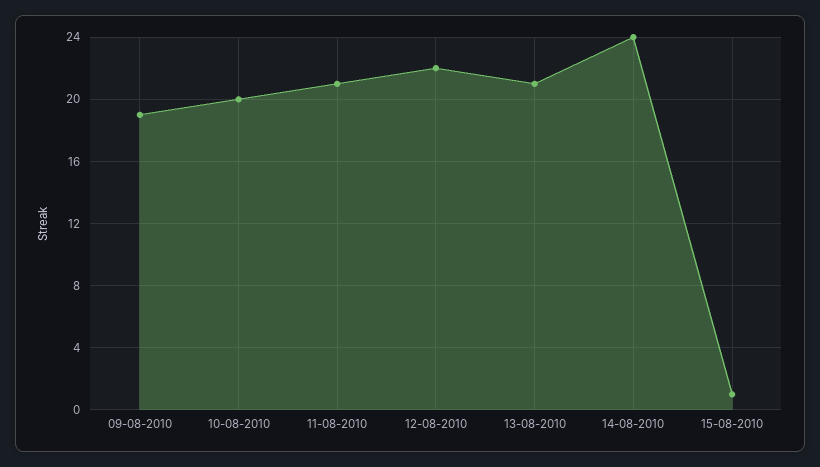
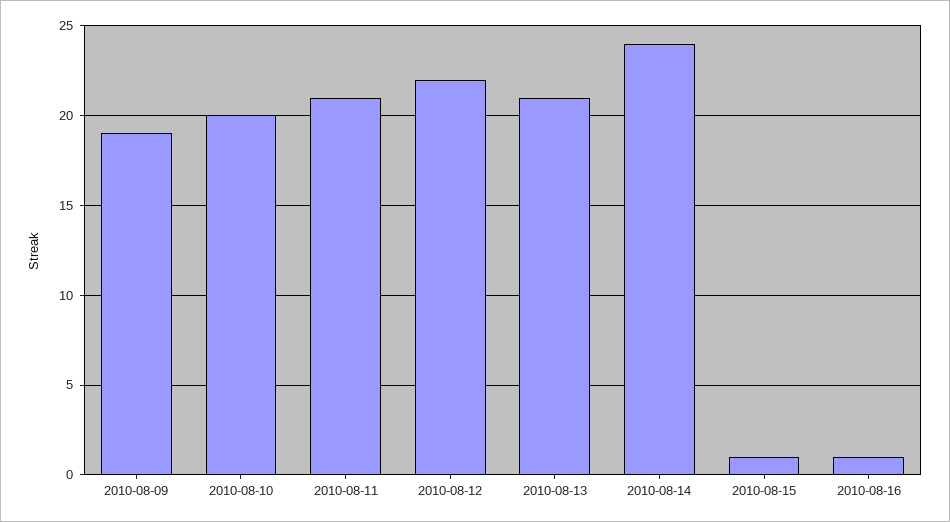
2010-08-16: none -> 1

